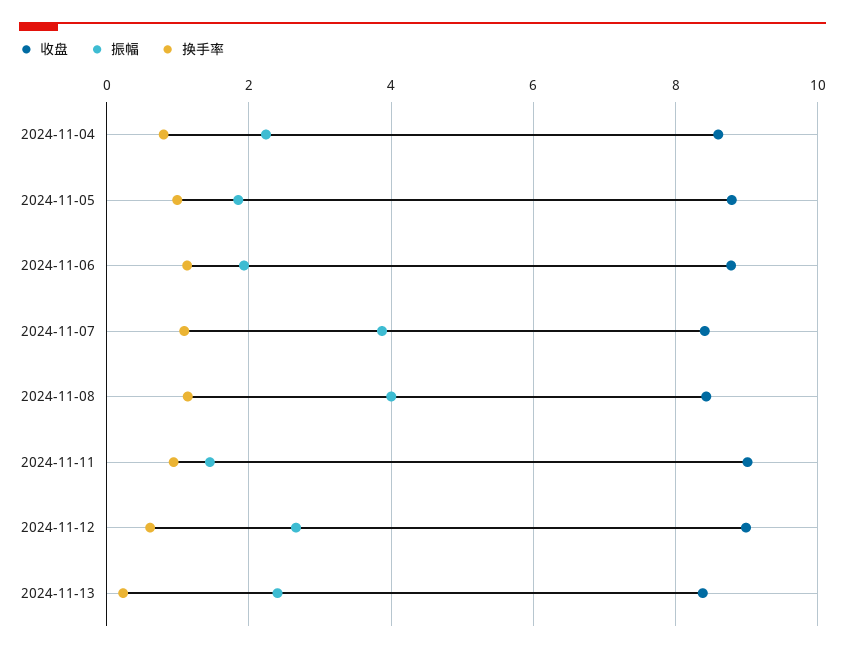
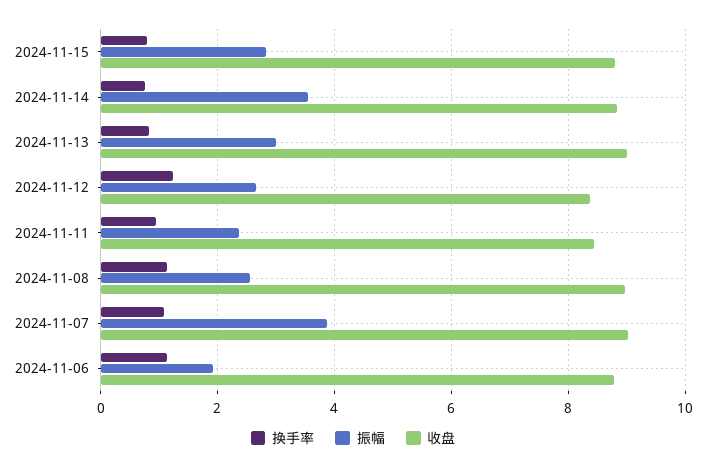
收盘, 2024-11-04: 8.6 -> none
振幅, 2024-11-04: 2.2 -> none
换手率, 2024-11-04: 0.8 -> none
收盘, 2024-11-05: 8.8 -> none
振幅, 2024-11-05: 1.8 -> none
换手率, 2024-11-05: 1 -> none
收盘, 2024-11-07: 8.4 -> 9
收盘, 2024-11-08: 8.4 -> 9
振幅, 2024-11-08: 4 -> 2.6
收盘, 2024-11-11: 9 -> 8.4
振幅, 2024-11-11: 1.4 -> 2.4
收盘, 2024-11-12: 9 -> 8.4
换手率, 2024-11-12: 0.6 -> 1.2
收盘, 2024-11-13: 8.4 -> 9
振幅, 2024-11-13: 2.4 -> 3
换手率, 2024-11-13: 0.2 -> 0.8
换手率, 2024-11-15: none -> 0.8
振幅, 2024-11-15: none -> 2.8
收盘, 2024-11-15: none -> 8.8
换手率, 2024-11-14: none -> 0.8
振幅, 2024-11-14: none -> 3.6
收盘, 2024-11-14: none -> 8.8

